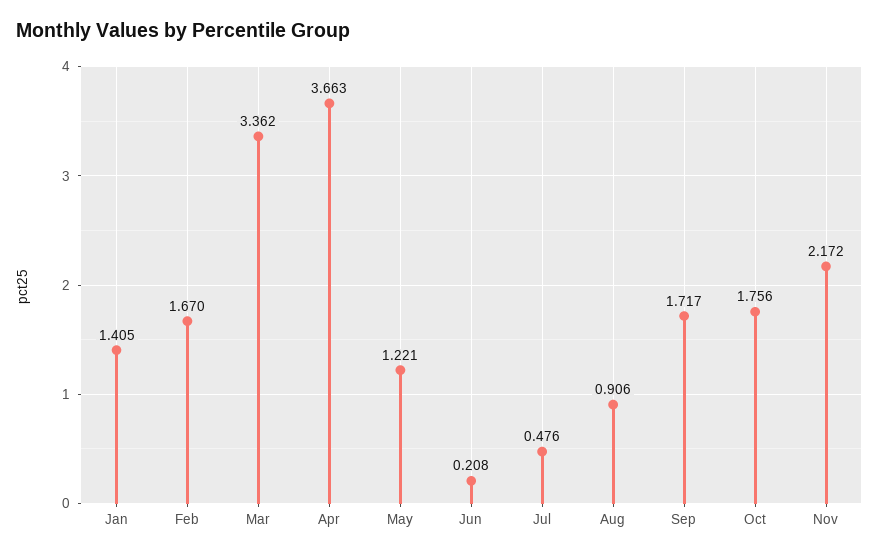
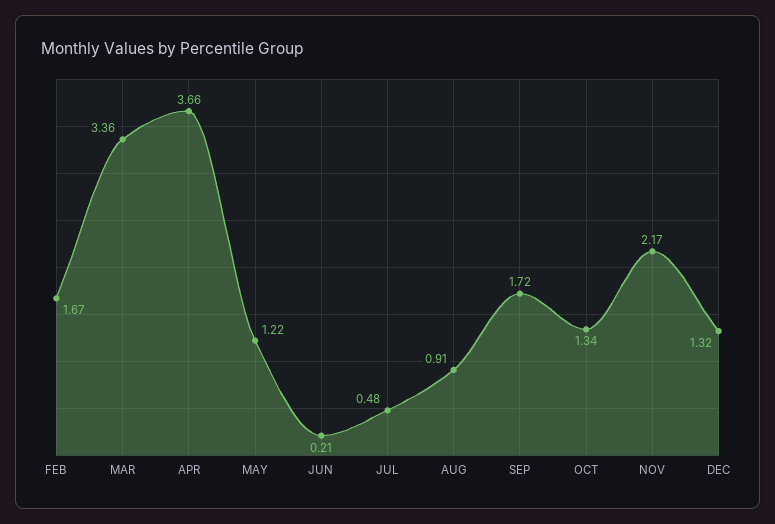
Jan: 1.405 -> none
Oct: 1.756 -> 1.34
DEC: none -> 1.32

